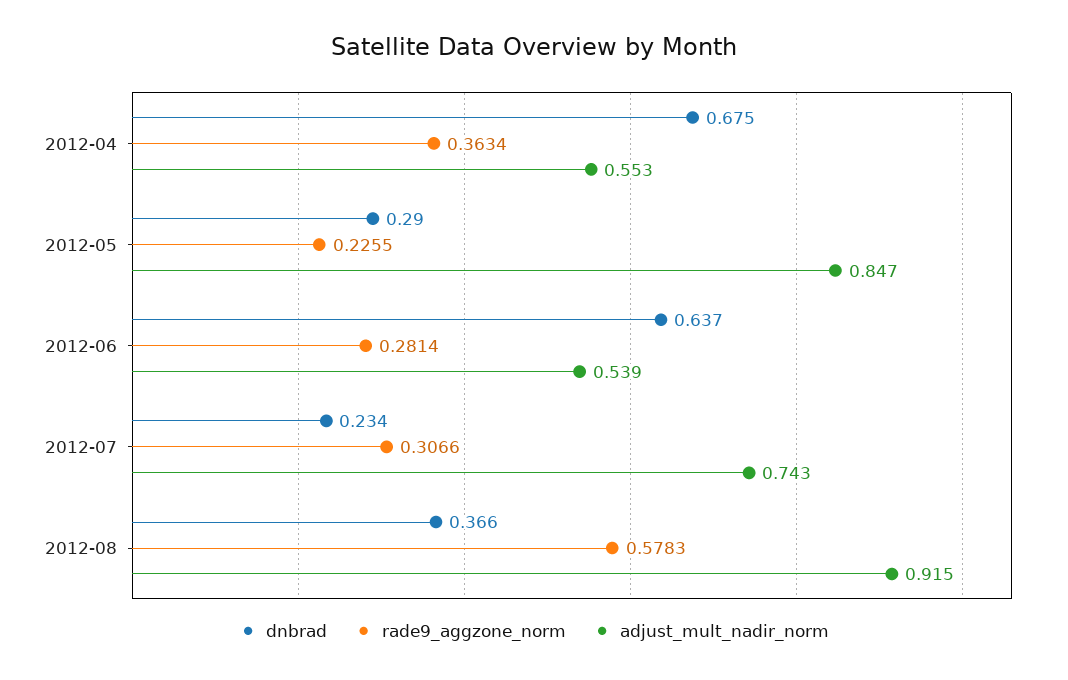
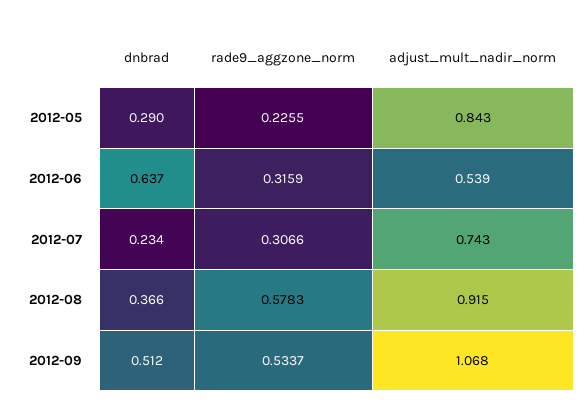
dnbrad, 2012-04: 0.675 -> none
rade9_aggzone_norm, 2012-04: 0.3634 -> none
adjust_mult_nadir_norm, 2012-04: 0.553 -> none
adjust_mult_nadir_norm, 2012-05: 0.847 -> 0.843
rade9_aggzone_norm, 2012-06: 0.2814 -> 0.3159
dnbrad, 2012-09: none -> 0.512
rade9_aggzone_norm, 2012-09: none -> 0.5337
adjust_mult_nadir_norm, 2012-09: none -> 1.068

